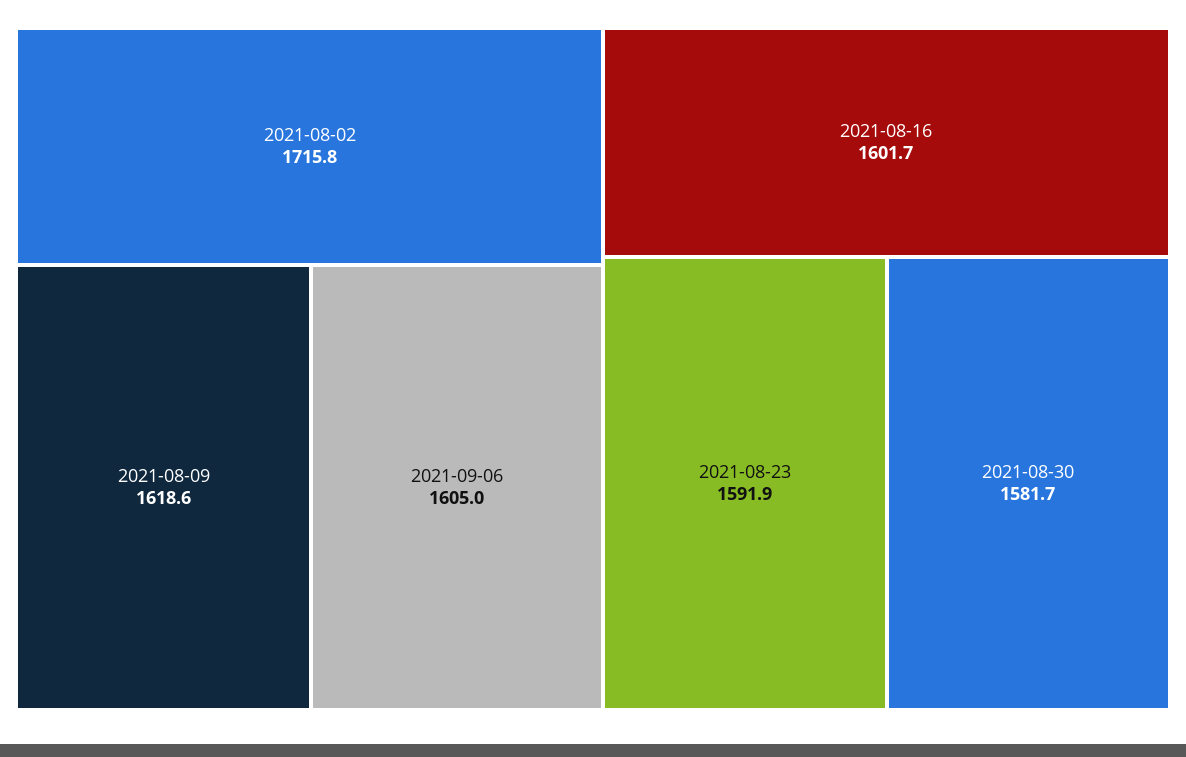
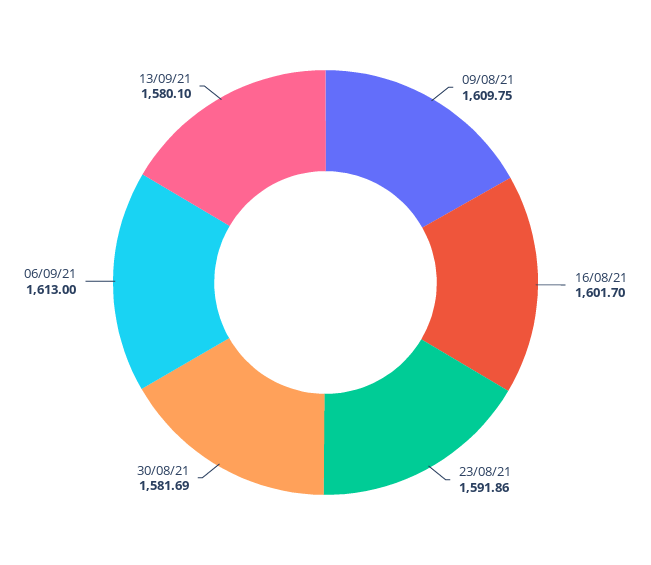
2021-08-02: 1715.8 -> none
2021-08-09: 1618.6 -> 1609.75
2021-09-06: 1605 -> 1613
13/09/21: none -> 1580.1

